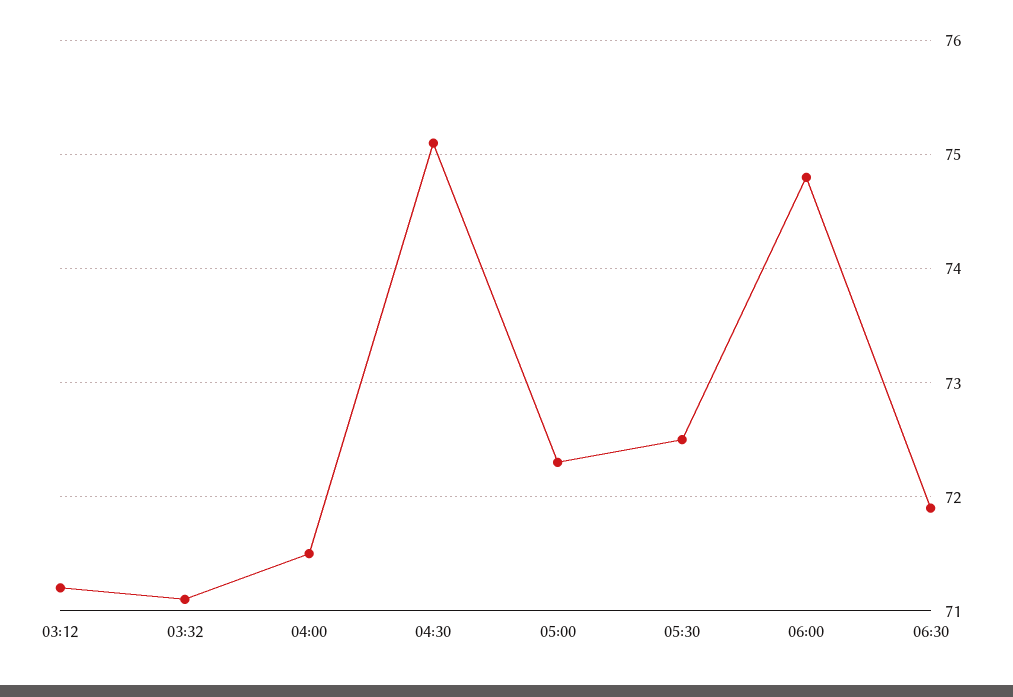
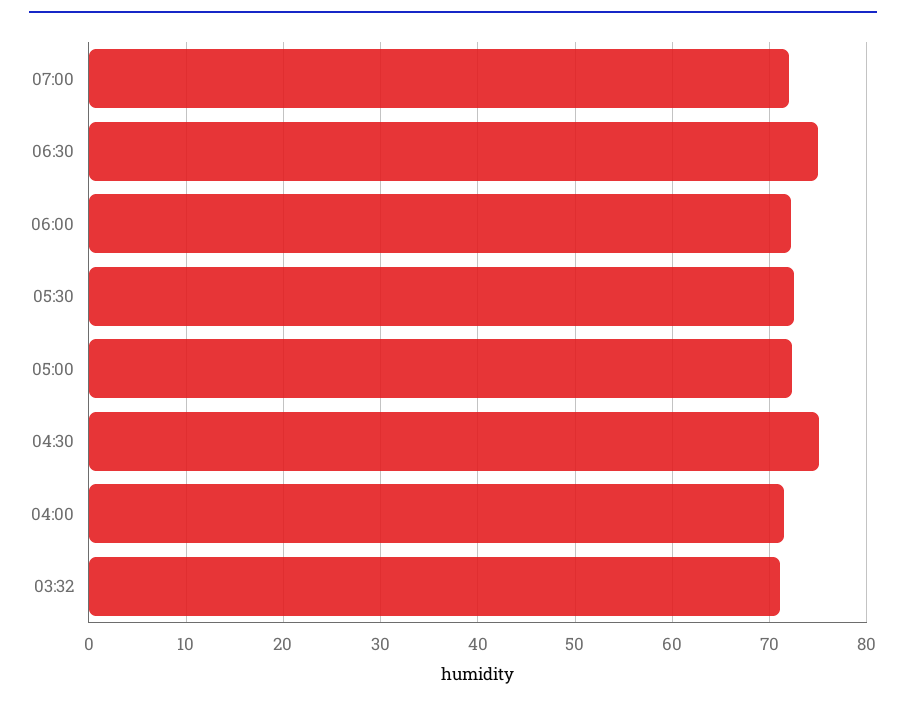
03:12: 71.2 -> none
06:00: 74.8 -> 72
06:30: 71.9 -> 75
07:00: none -> 72

